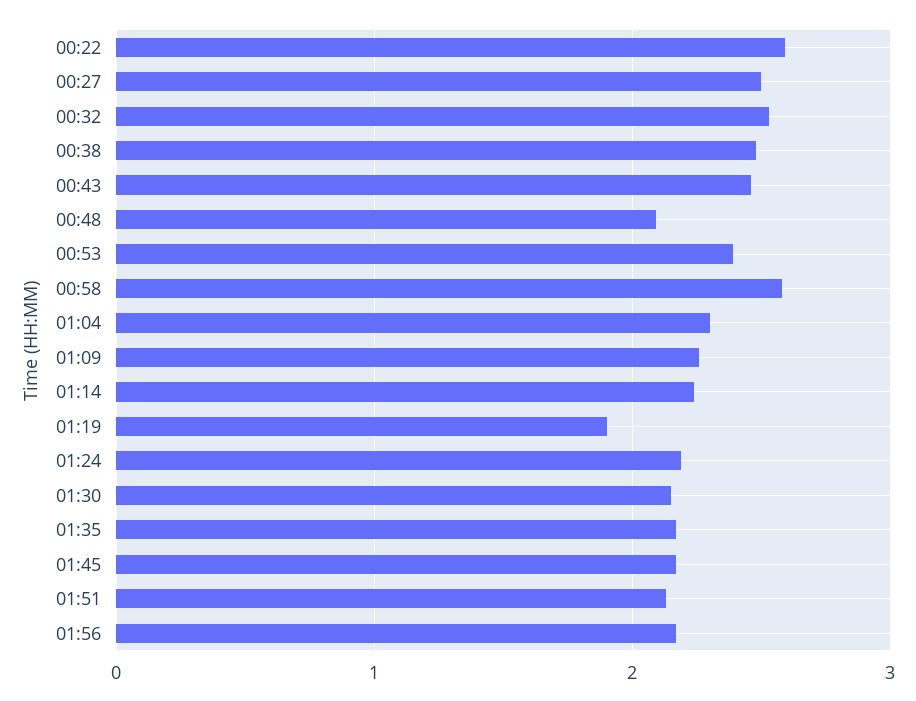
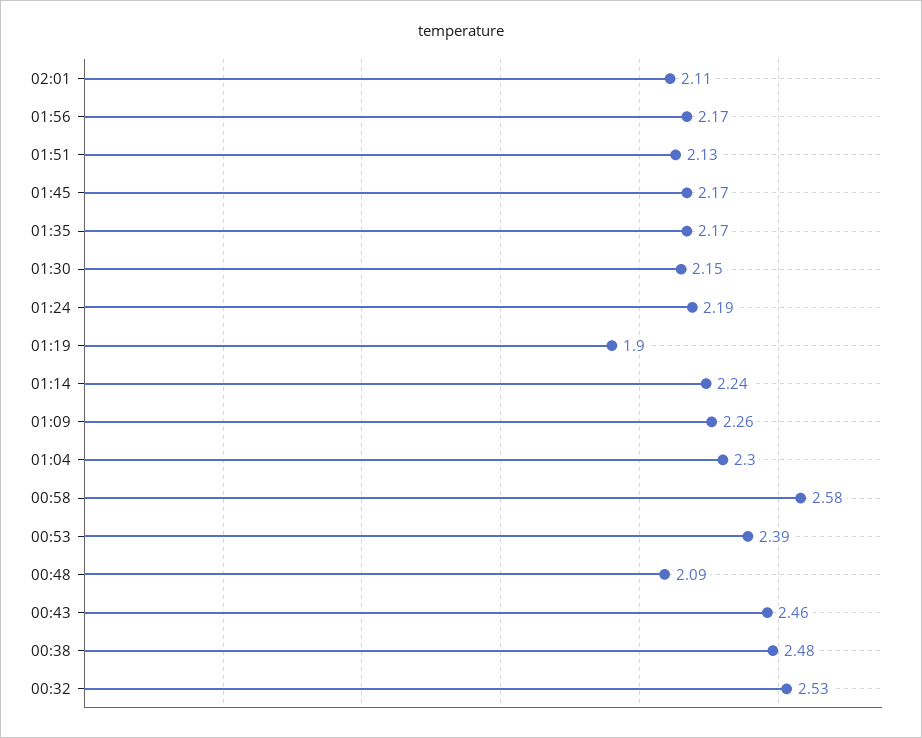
00:22: 2.6 -> none
00:27: 2.5 -> none
02:01: none -> 2.11

